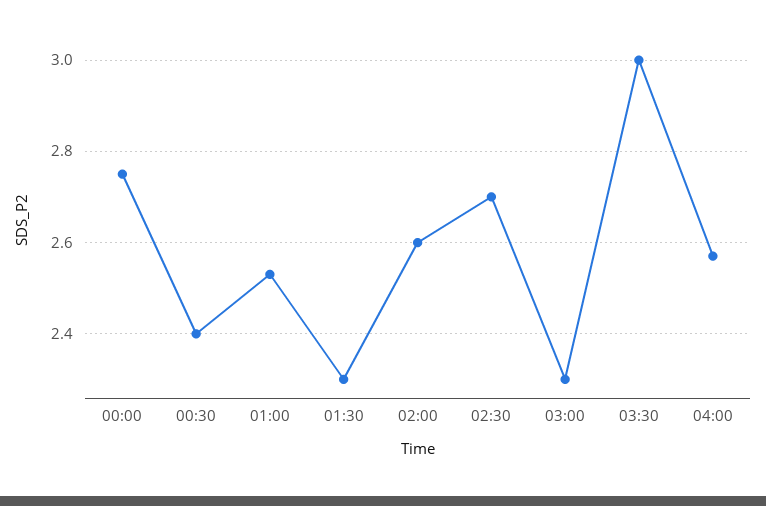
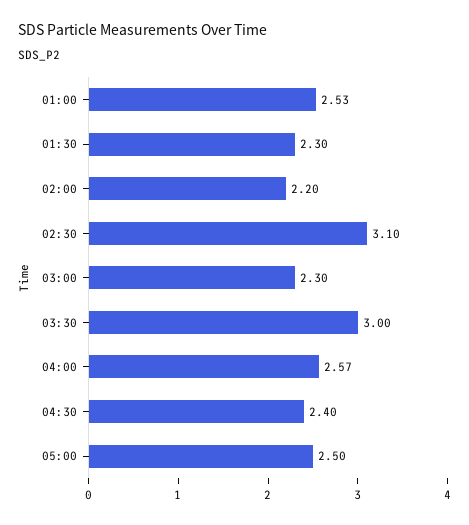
00:00: 2.75 -> none
00:30: 2.4 -> none
02:00: 2.6 -> 2.2
02:30: 2.7 -> 3.1
04:30: none -> 2.4
05:00: none -> 2.5

